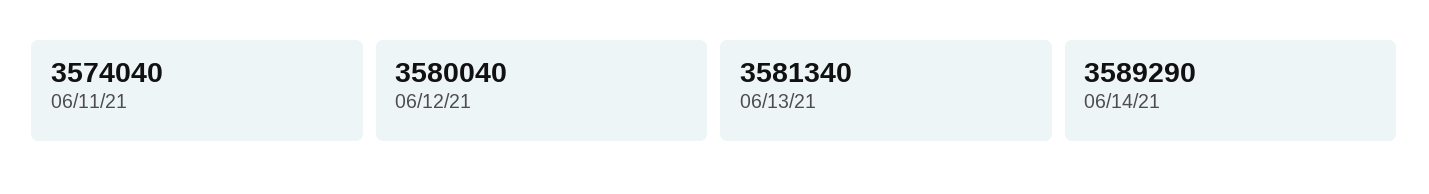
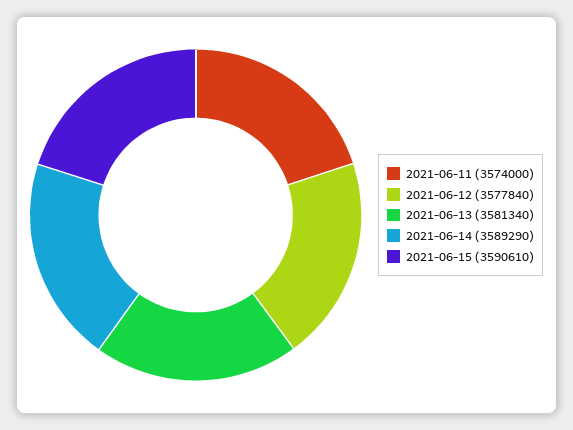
06/11/21: 3574040 -> 3574000
06/12/21: 3580040 -> 3577840
2021-06-15: none -> 3590610

